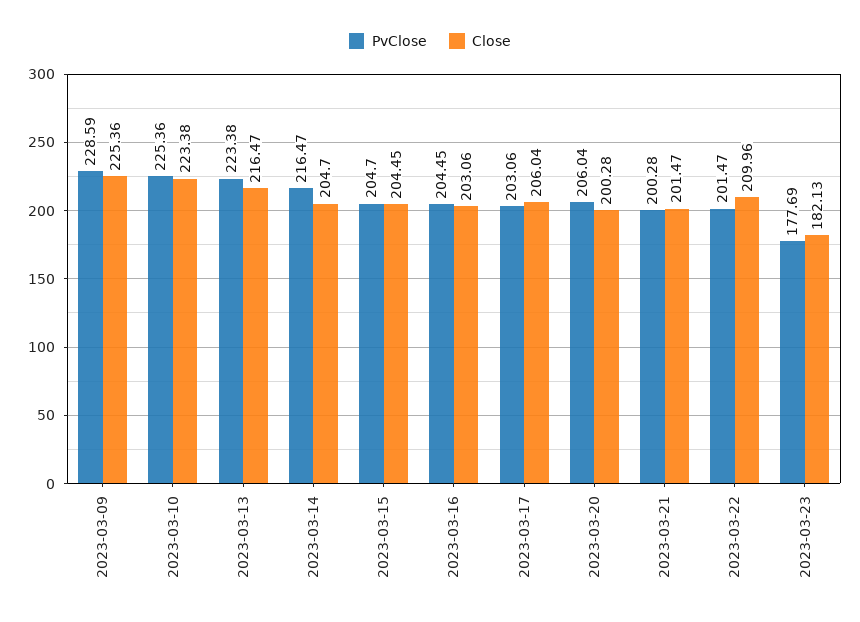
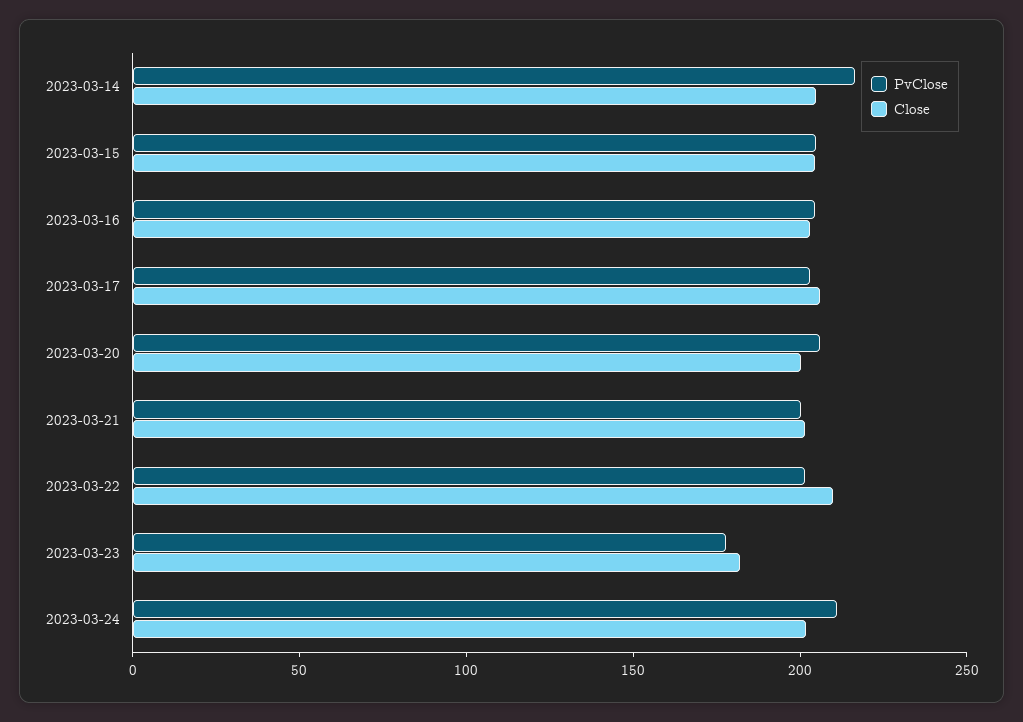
PvClose, 2023-03-09: 228.59 -> none
Close, 2023-03-09: 225.36 -> none
PvClose, 2023-03-10: 225.36 -> none
Close, 2023-03-10: 223.38 -> none
PvClose, 2023-03-13: 223.38 -> none
Close, 2023-03-13: 216.47 -> none
PvClose, 2023-03-24: none -> 210
Close, 2023-03-24: none -> 200

